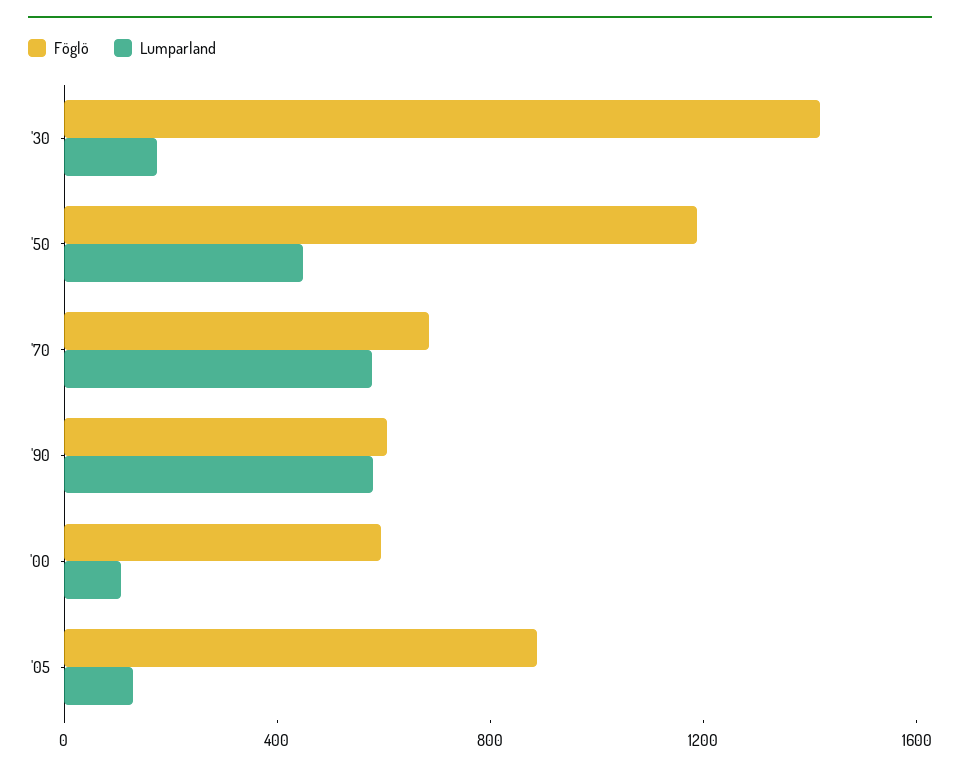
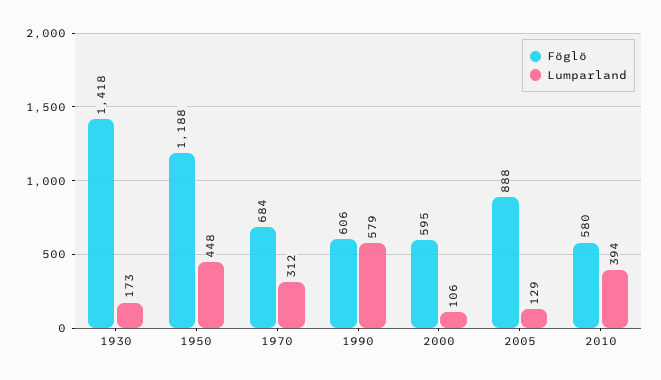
Lumparland, '70: 600 -> 312
Föglö, 2010: none -> 580
Lumparland, 2010: none -> 394

